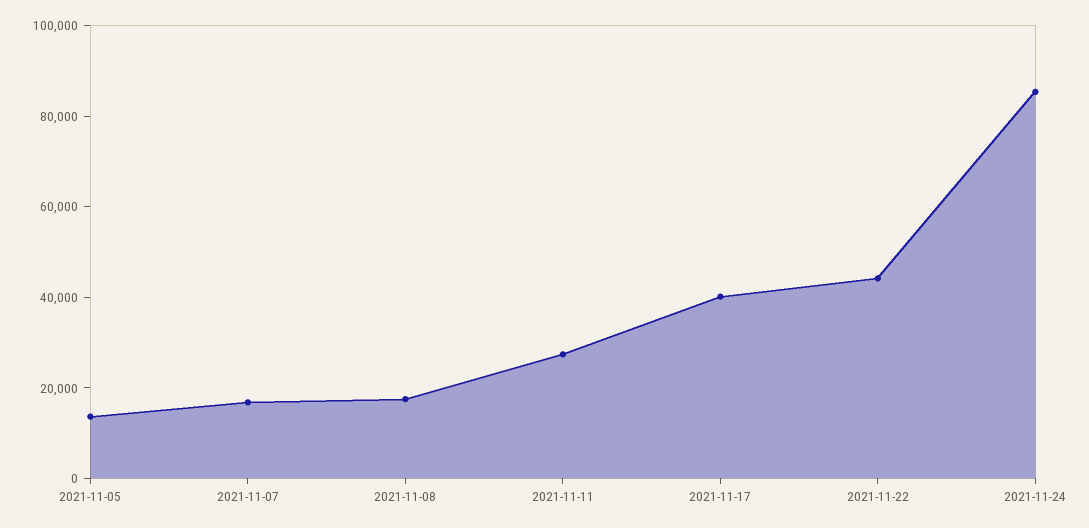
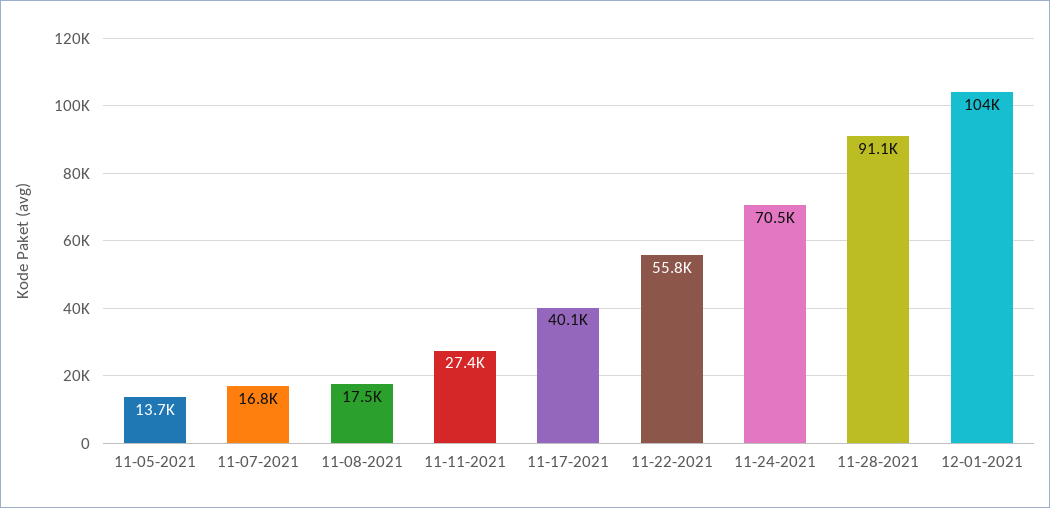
2021-11-22: 45000 -> 55800
2021-11-24: 85000 -> 70500
11-28-2021: none -> 91100
12-01-2021: none -> 104000

